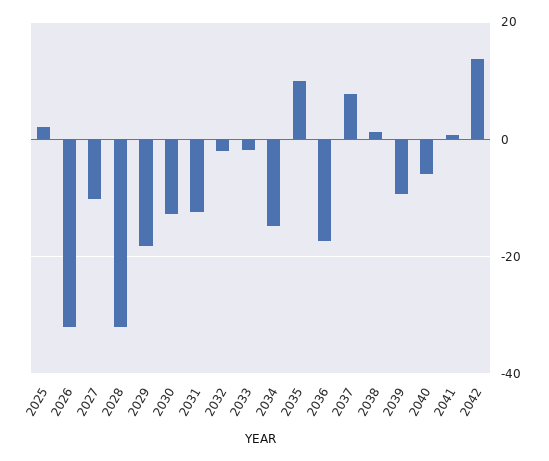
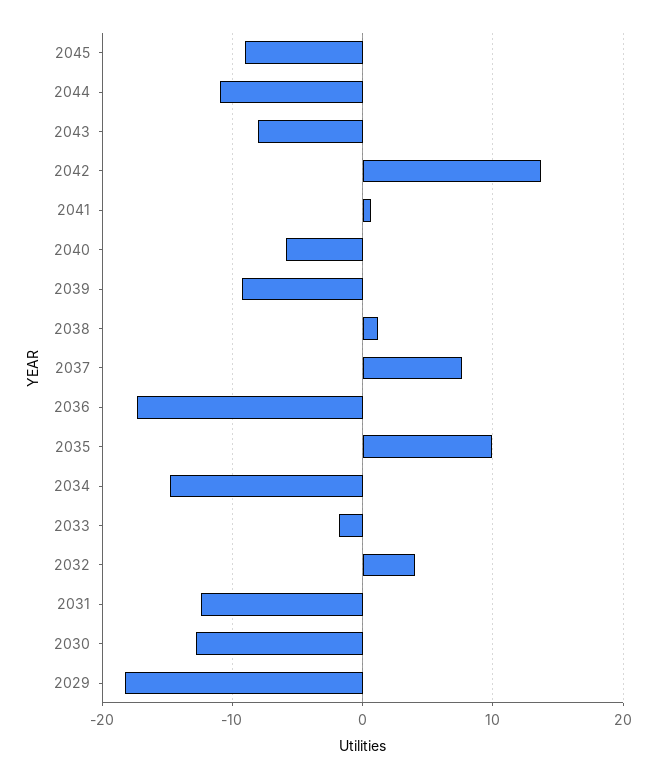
2025: 2 -> none
2026: -32 -> none
2027: -10 -> none
2028: -32 -> none
2032: -2 -> 4
2045: none -> -9
2044: none -> -11
2043: none -> -8

